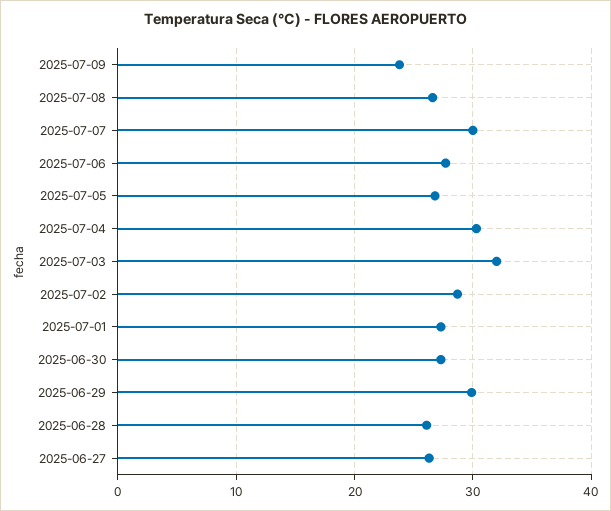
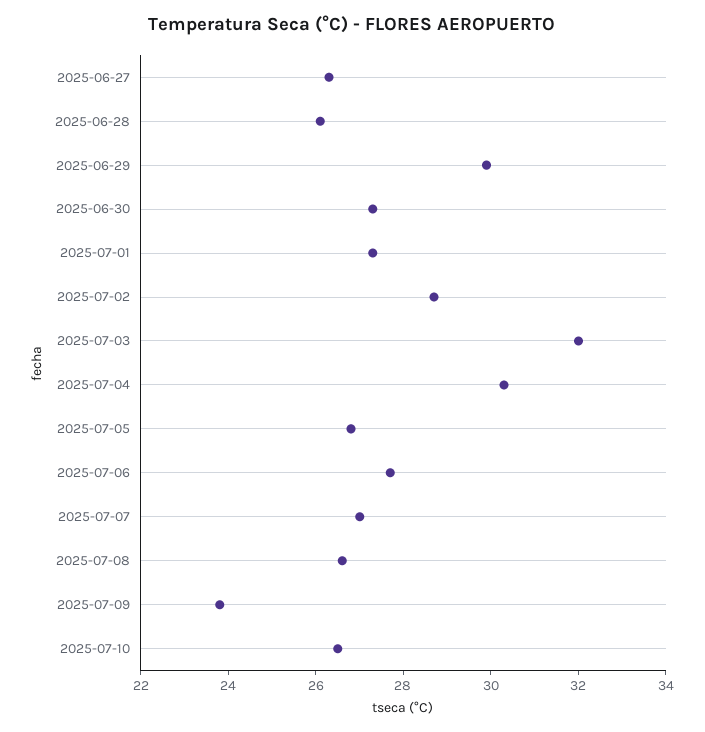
2025-07-07: 30 -> 27
2025-07-10: none -> 26.5

